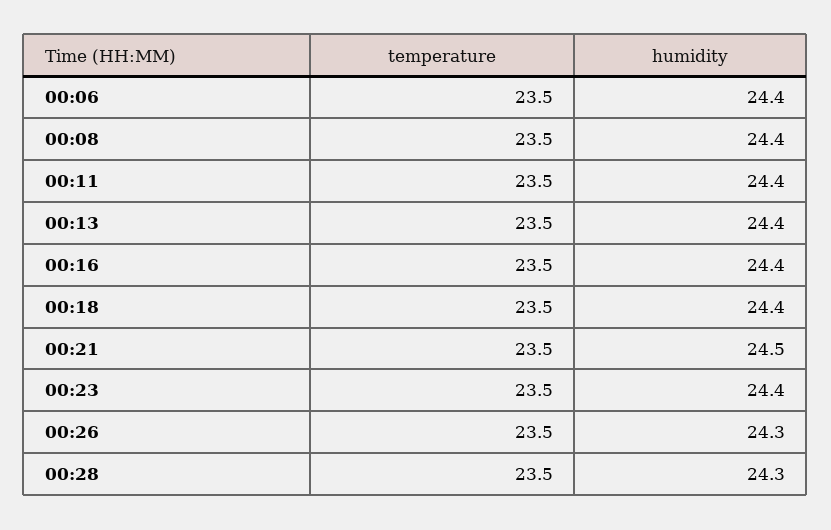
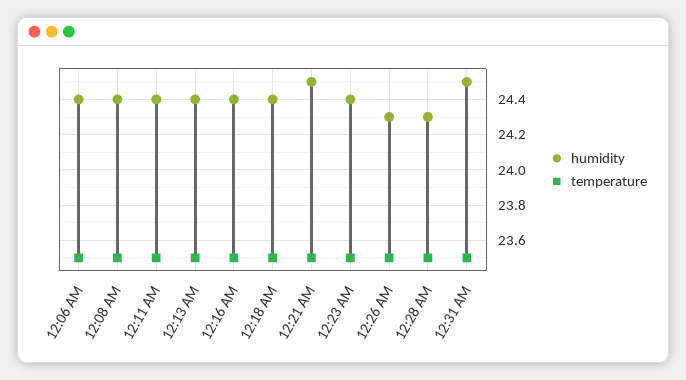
humidity, 12:31 AM: none -> 24.5
temperature, 12:31 AM: none -> 23.5

